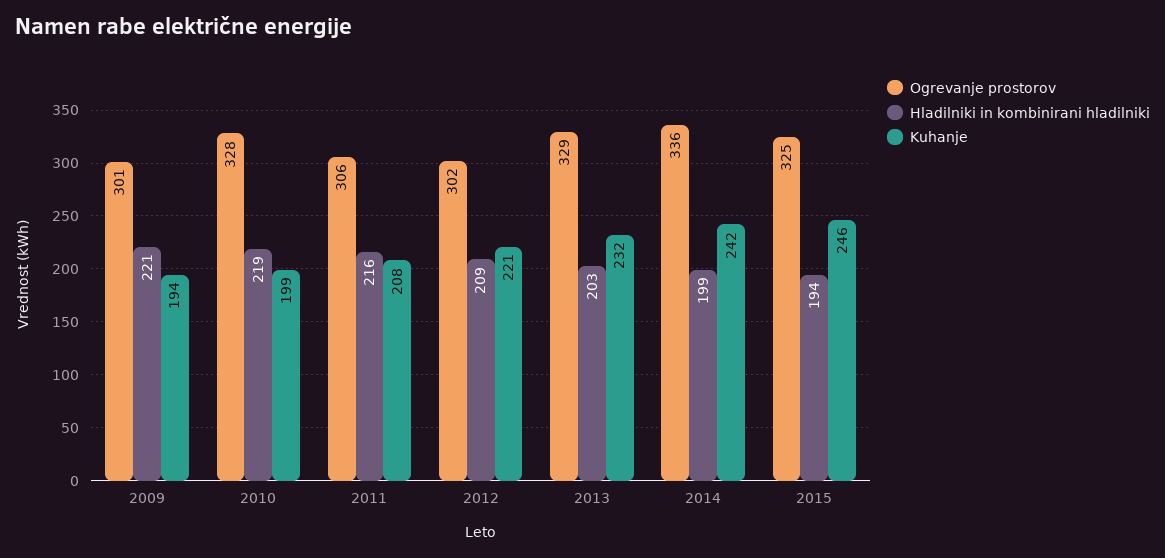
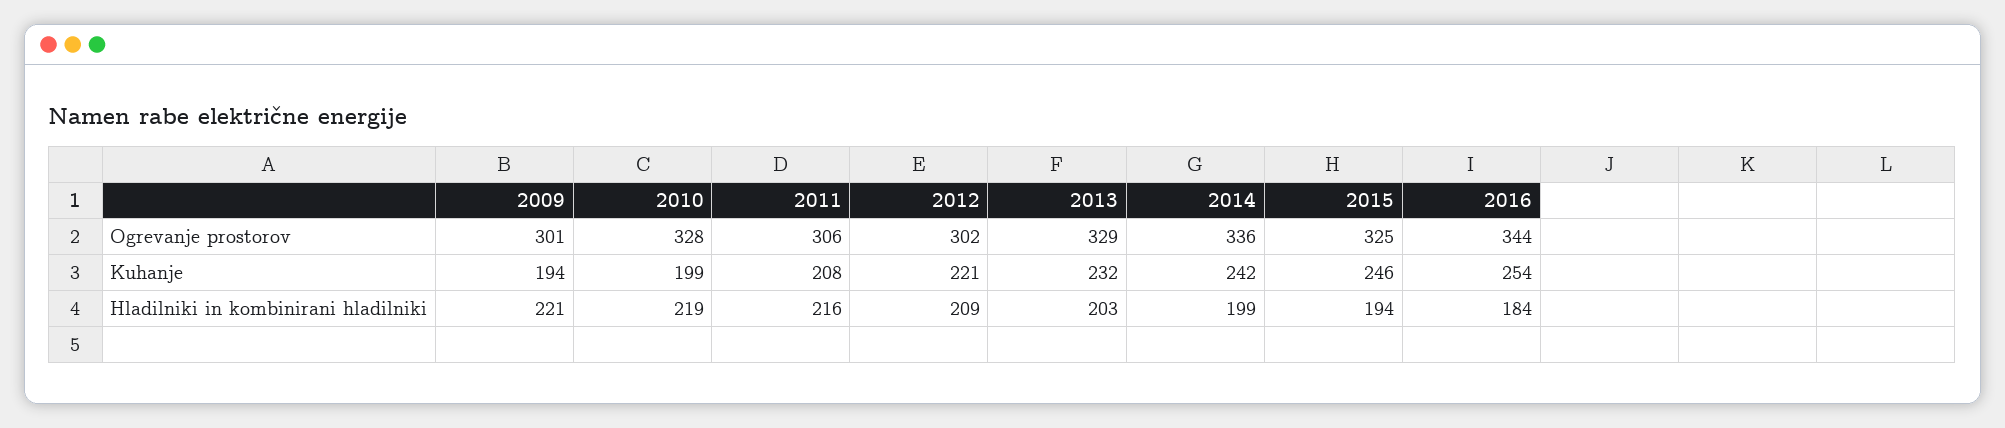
Ogrevanje prostorov, 2016: none -> 344
Kuhanje, 2016: none -> 254
Hladilniki in kombinirani hladilniki, 2016: none -> 184

